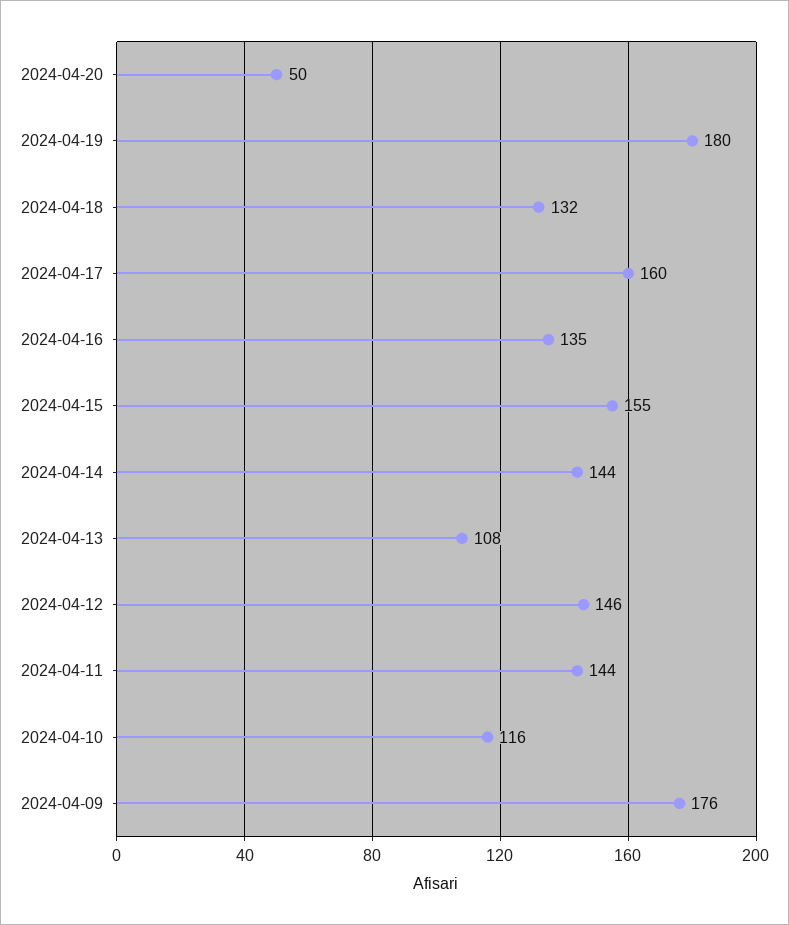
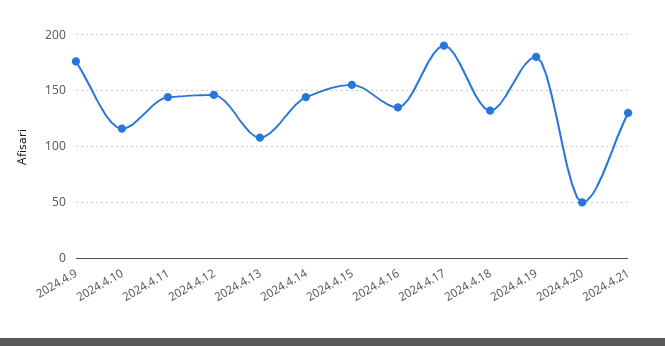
2024-04-17: 160 -> 190
2024.4.21: none -> 130

